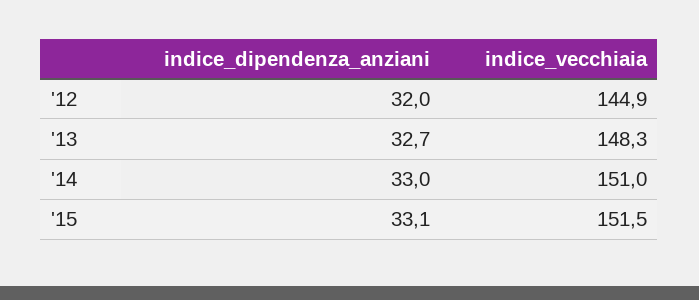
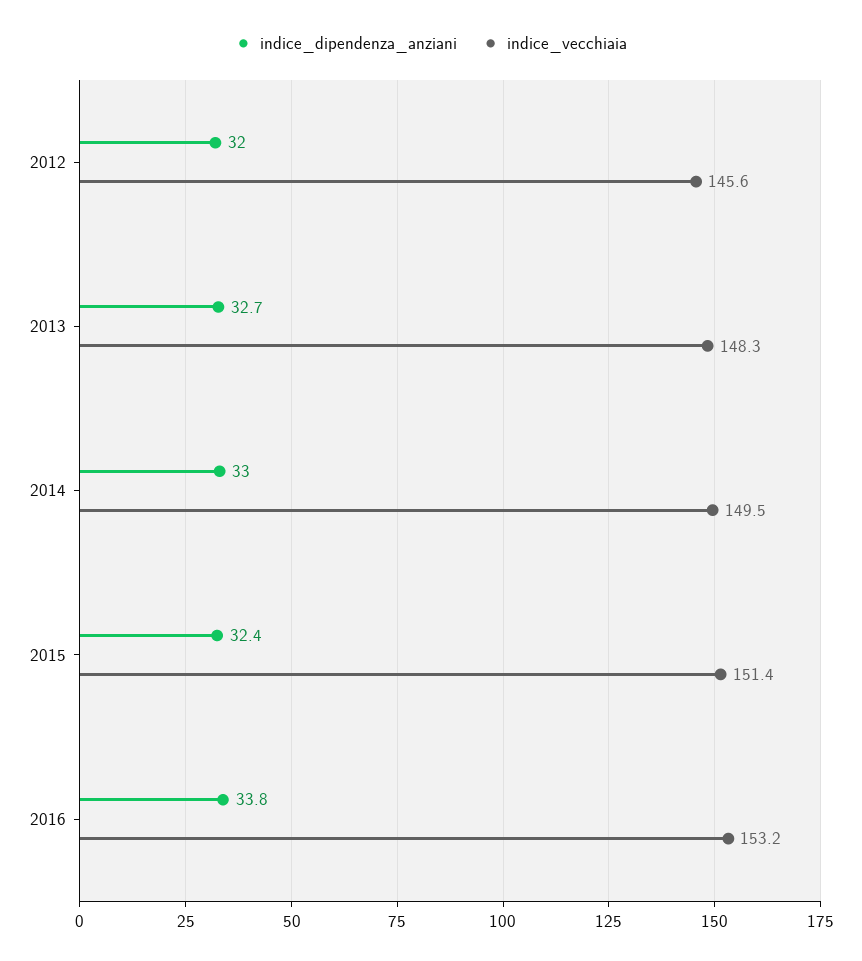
indice_vecchiaia, '12: 144.9 -> 145.6
indice_vecchiaia, '14: 151 -> 149.5
indice_dipendenza_anziani, '15: 33.1 -> 32.4
indice_vecchiaia, '15: 151.5 -> 151.4
indice_dipendenza_anziani, 2016: none -> 33.8
indice_vecchiaia, 2016: none -> 153.2

